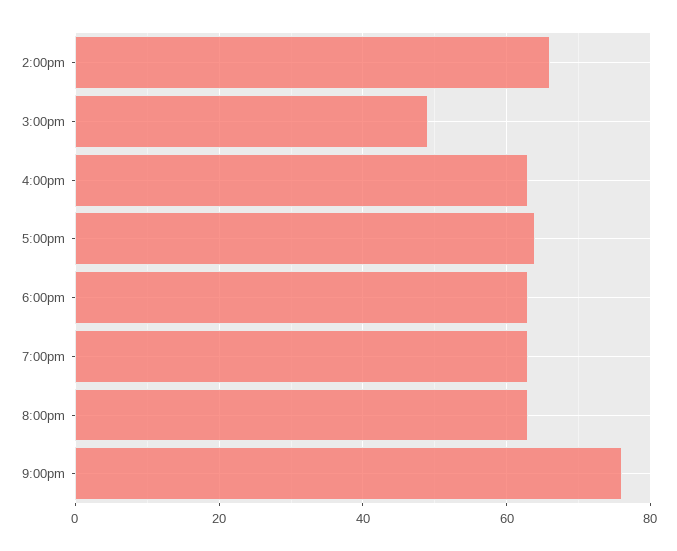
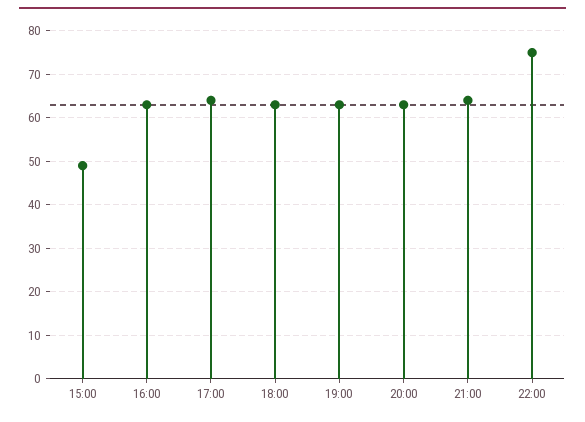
2:00pm: 65 -> none
9:00pm: 75 -> 65
22:00: none -> 75

